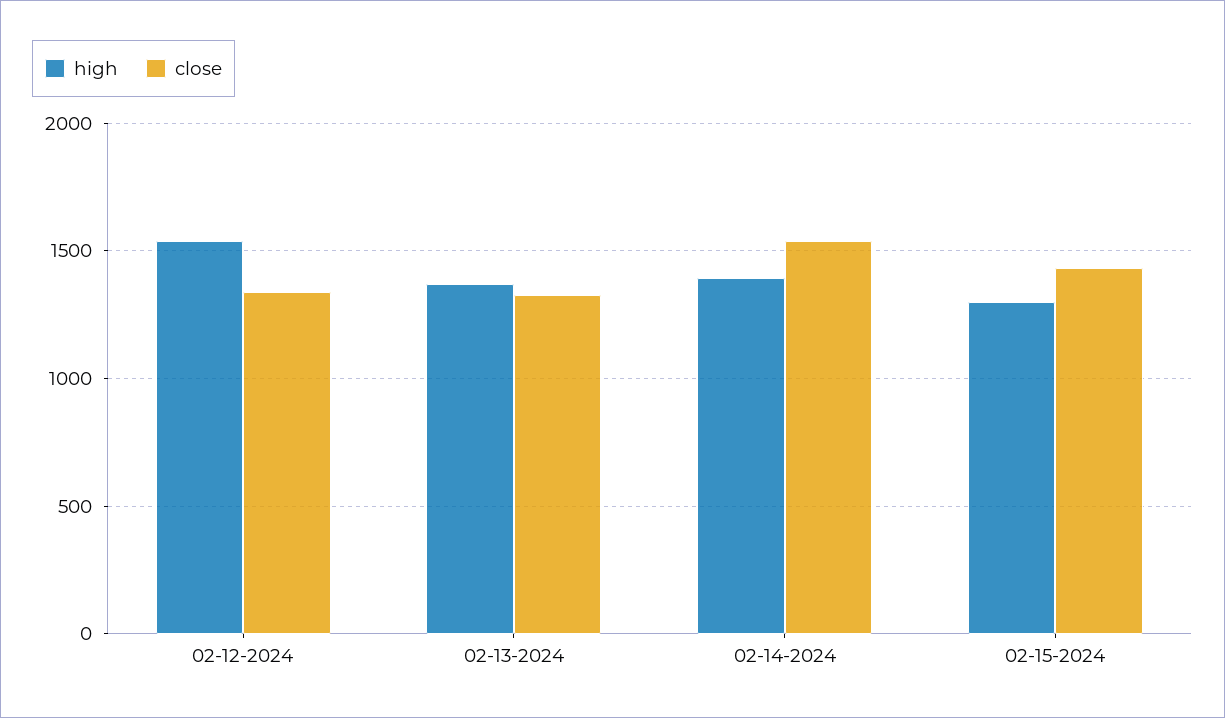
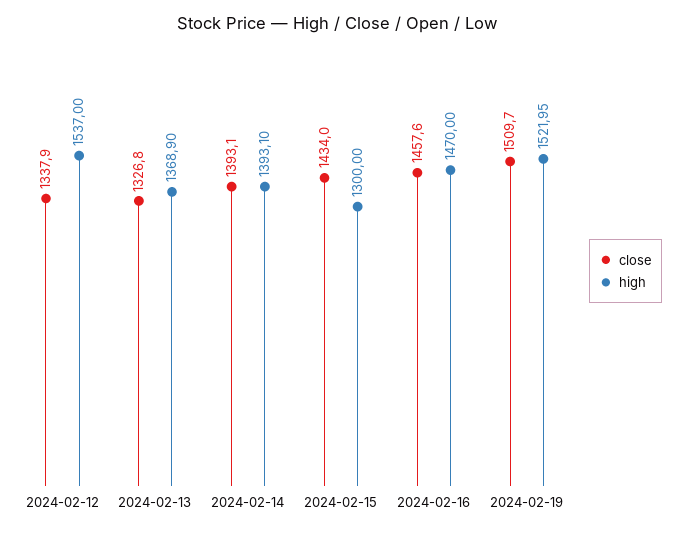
close, 02-14-2024: 1550 -> 1393.1
close, 2024-02-16: none -> 1457.6
high, 2024-02-16: none -> 1470
close, 2024-02-19: none -> 1509.7
high, 2024-02-19: none -> 1521.95

